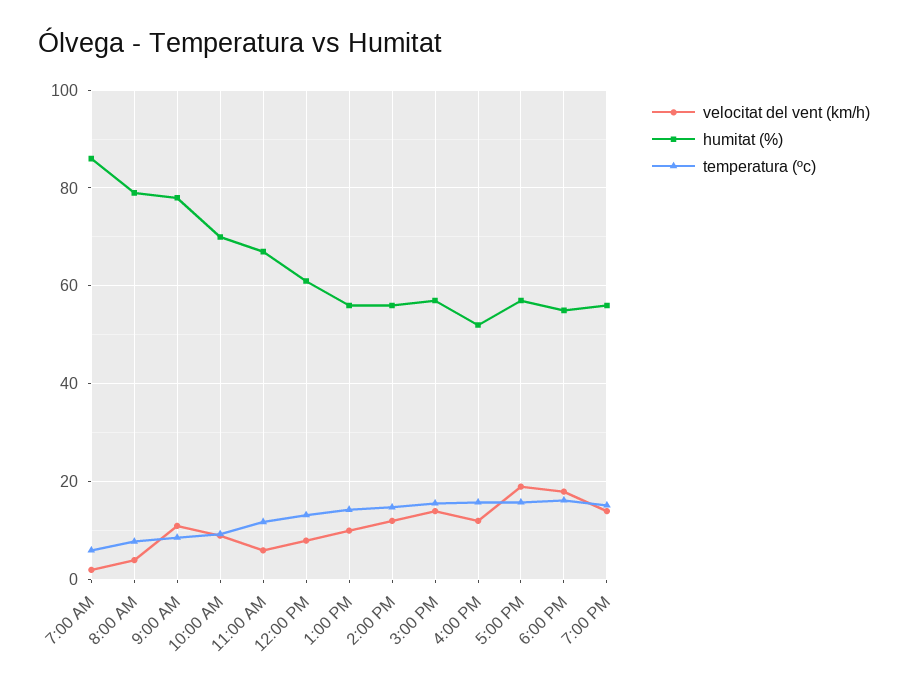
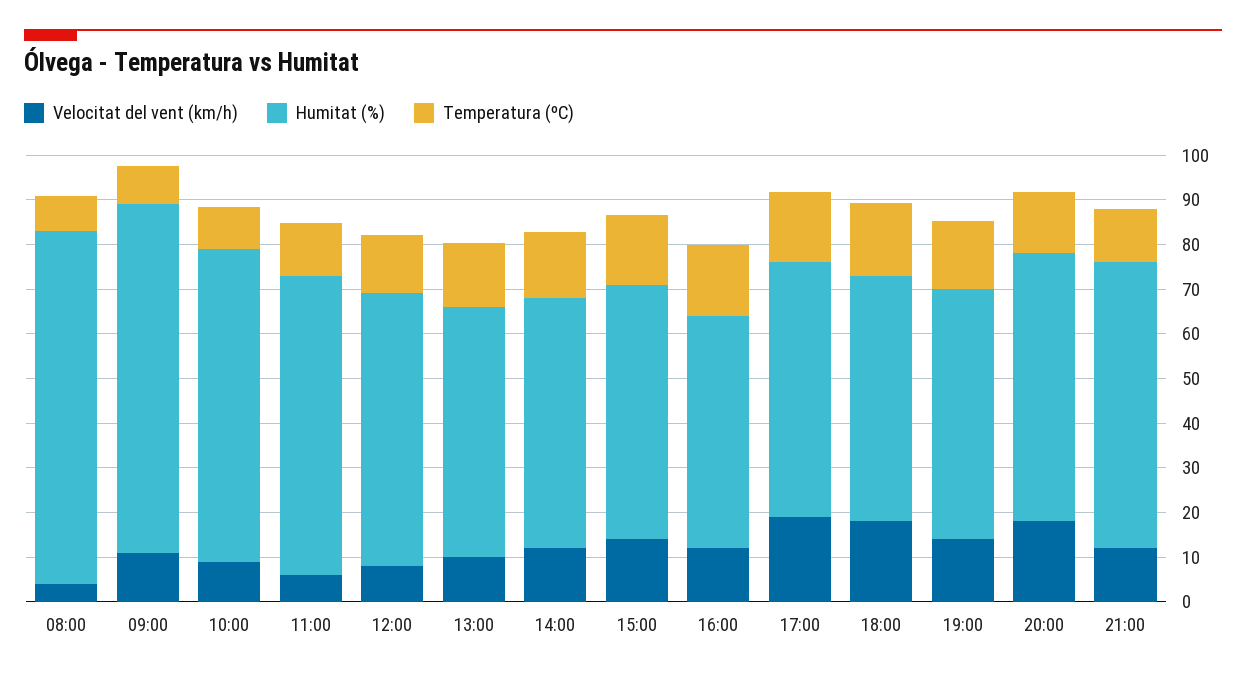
velocitat del vent (km/h), 7:00 AM: 2 -> none
humitat (%), 7:00 AM: 86 -> none
temperatura (ºc), 7:00 AM: 6 -> none
velocitat del vent (km/h), 20:00: none -> 18
humitat (%), 20:00: none -> 60
temperatura (ºc), 20:00: none -> 14
velocitat del vent (km/h), 21:00: none -> 12
humitat (%), 21:00: none -> 64
temperatura (ºc), 21:00: none -> 12

